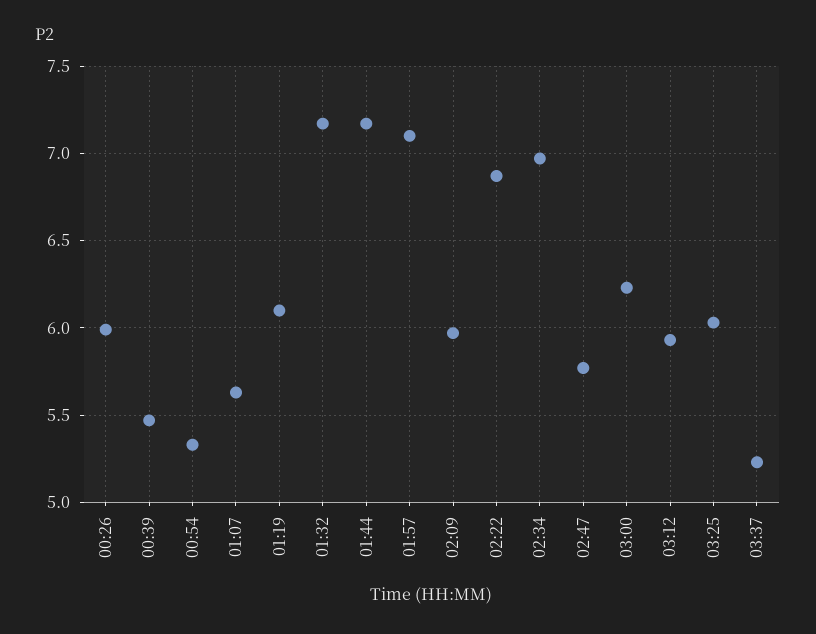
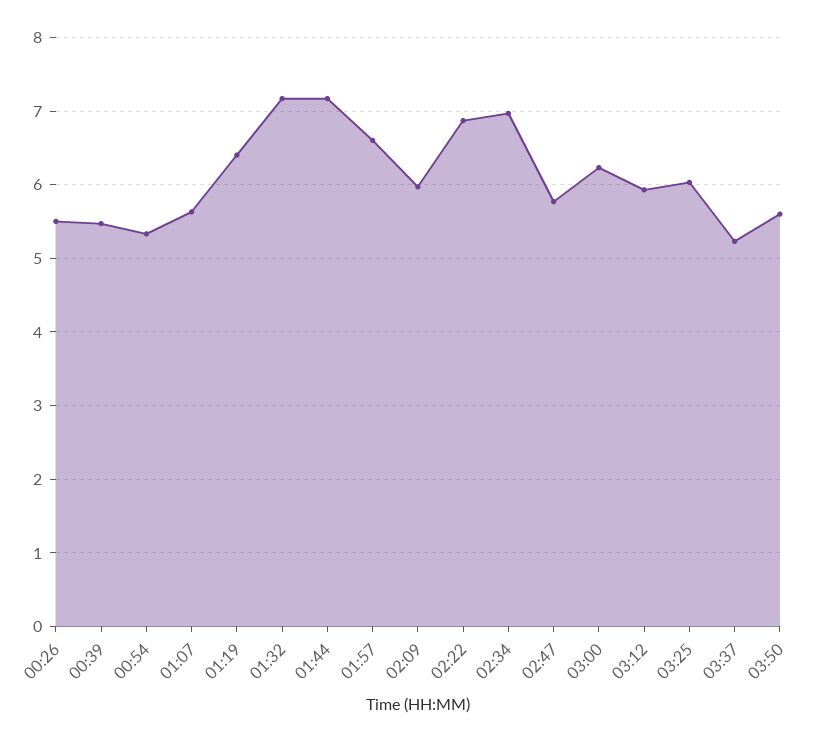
00:26: 6 -> 5.5
01:19: 6.1 -> 6.4
01:57: 7.1 -> 6.6
03:50: none -> 5.6

